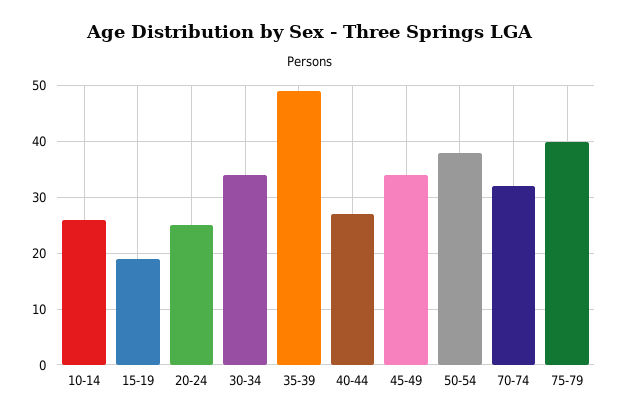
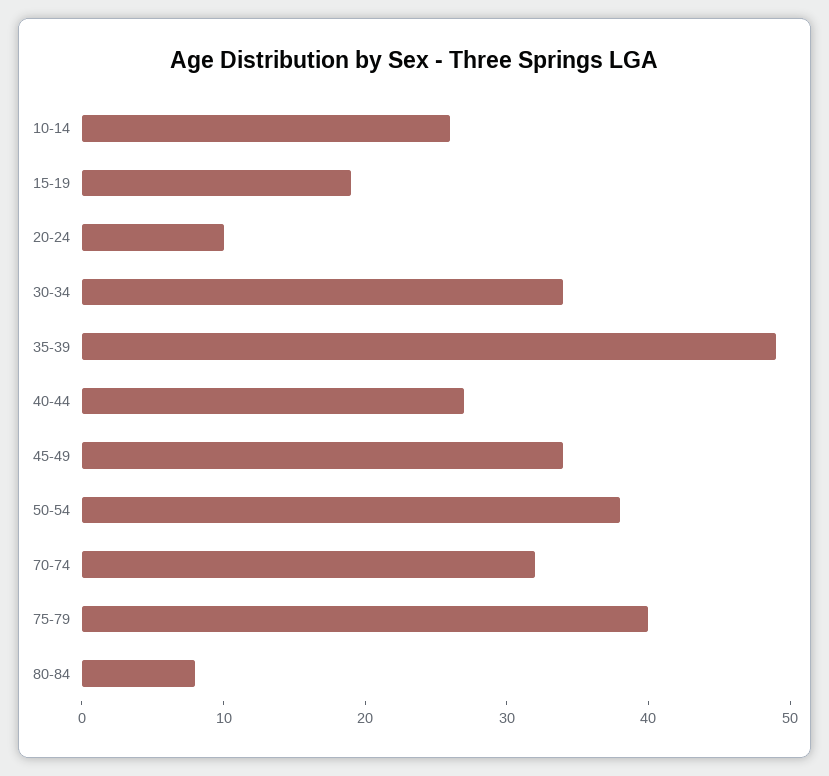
20-24: 25 -> 10
80-84: none -> 8

